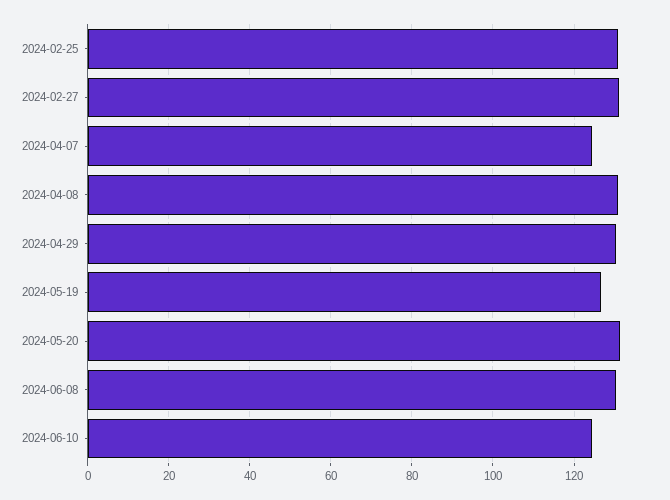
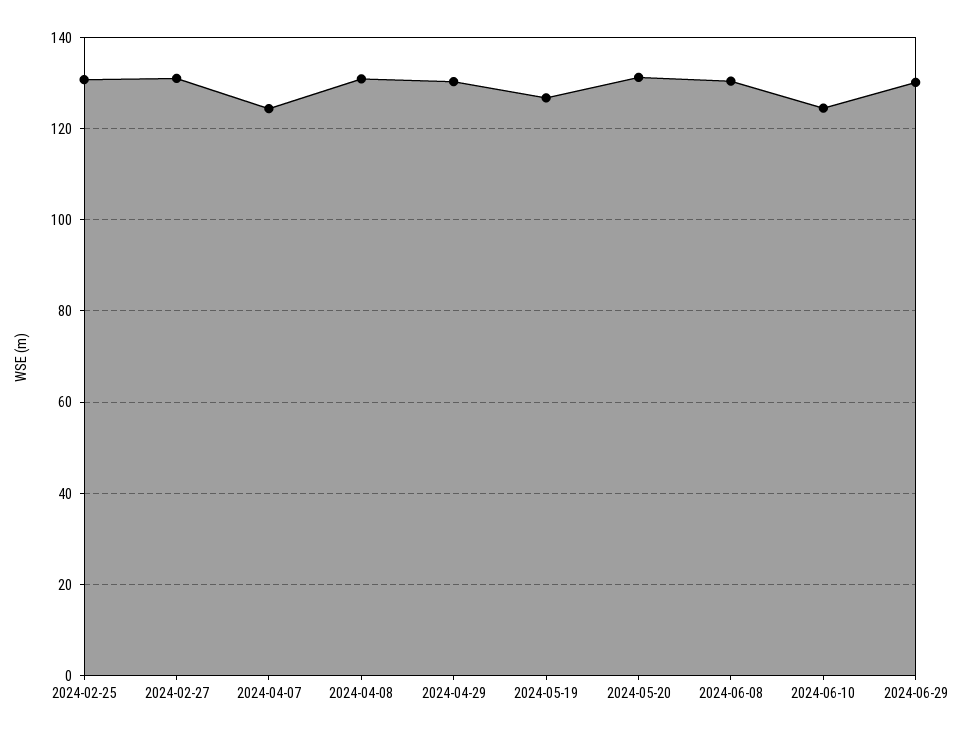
2024-06-29: none -> 130

